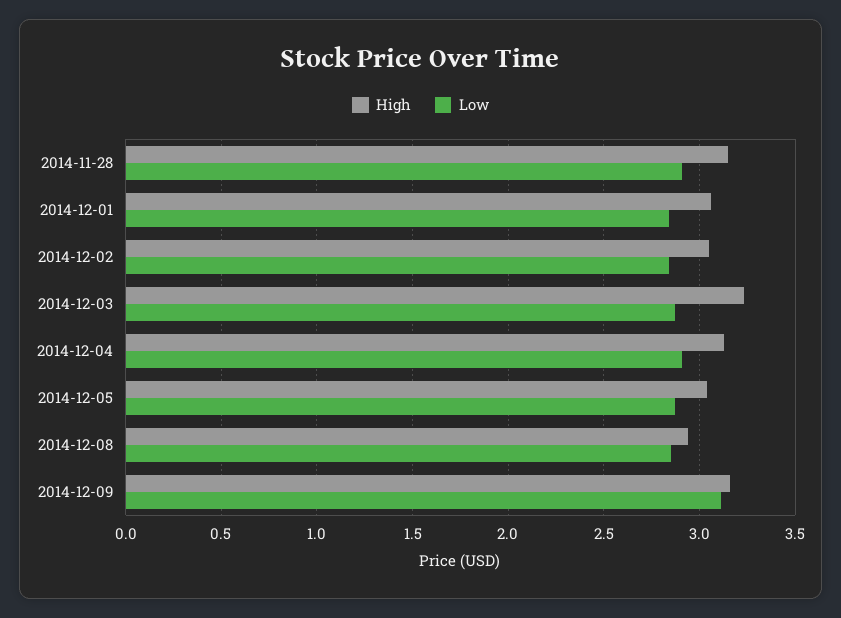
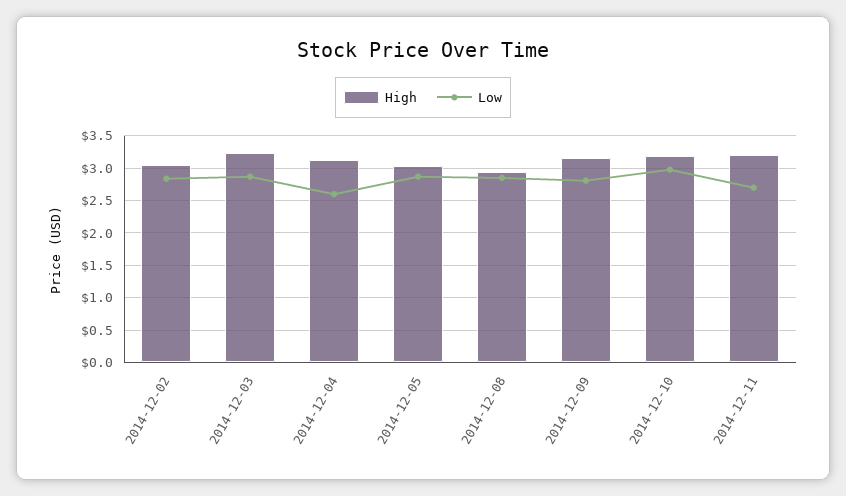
High, 2014-11-28: 3.15 -> none
Low, 2014-11-28: 2.9 -> none
High, 2014-12-01: 3.05 -> none
Low, 2014-12-01: 2.85 -> none
Low, 2014-12-04: 2.9 -> 2.6
Low, 2014-12-09: 3.1 -> 2.8
High, 2014-12-10: none -> 3.2
Low, 2014-12-10: none -> 3
High, 2014-12-11: none -> 3.2
Low, 2014-12-11: none -> 2.7

